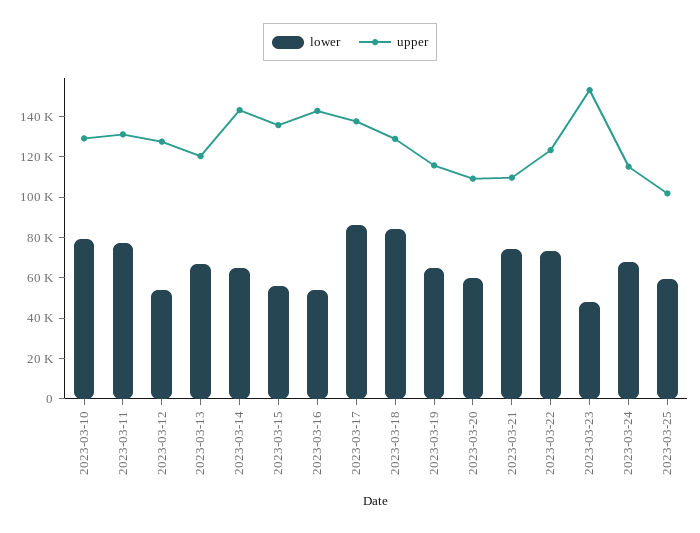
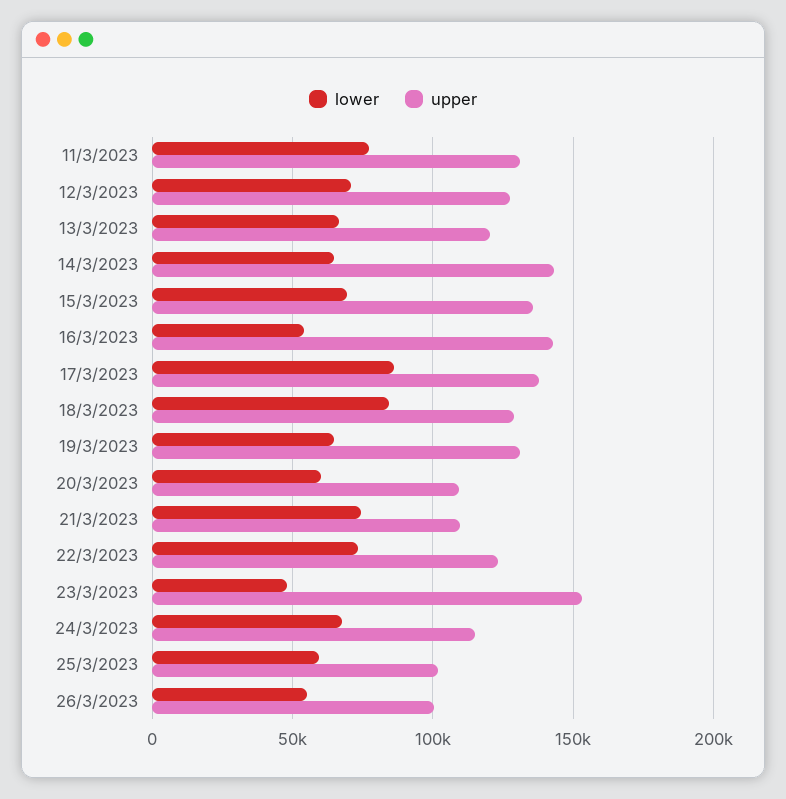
lower, 2023-03-10: 80000 -> none
upper, 2023-03-10: 130000 -> none
lower, 2023-03-12: 55000 -> 70000
lower, 2023-03-15: 55000 -> 70000
upper, 2023-03-19: 115000 -> 130000
lower, 26/3/2023: none -> 55000
upper, 26/3/2023: none -> 100000

